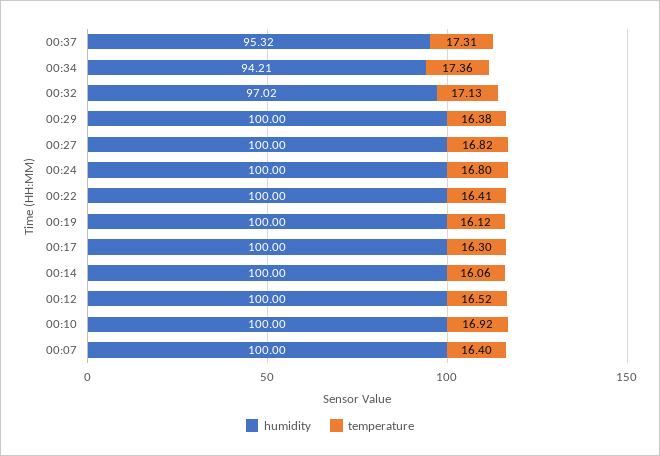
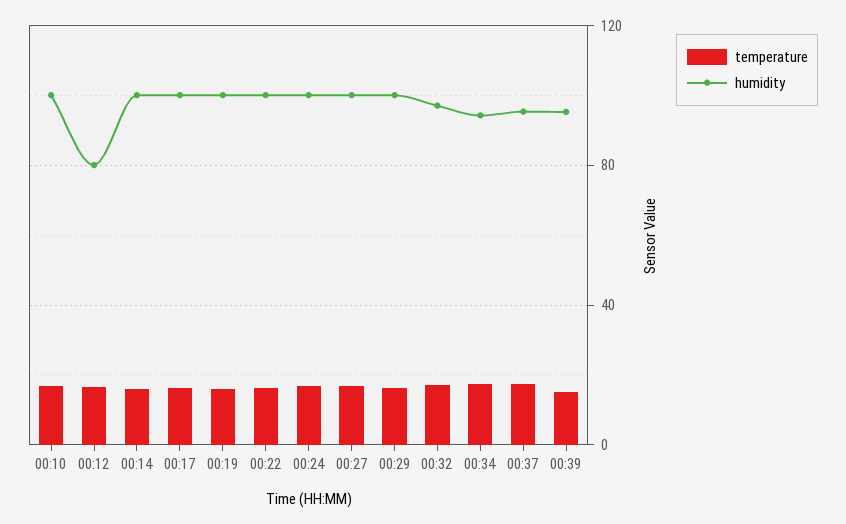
humidity, 00:12: 100 -> 80
humidity, 00:07: 100 -> none
temperature, 00:07: 16.4 -> none
temperature, 00:39: none -> 15
humidity, 00:39: none -> 95

